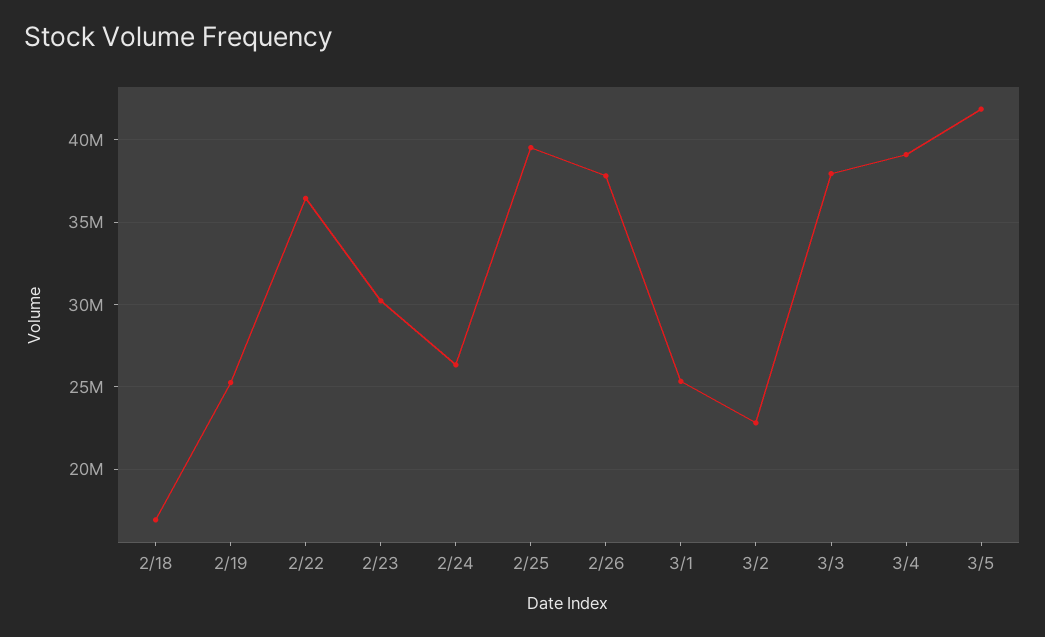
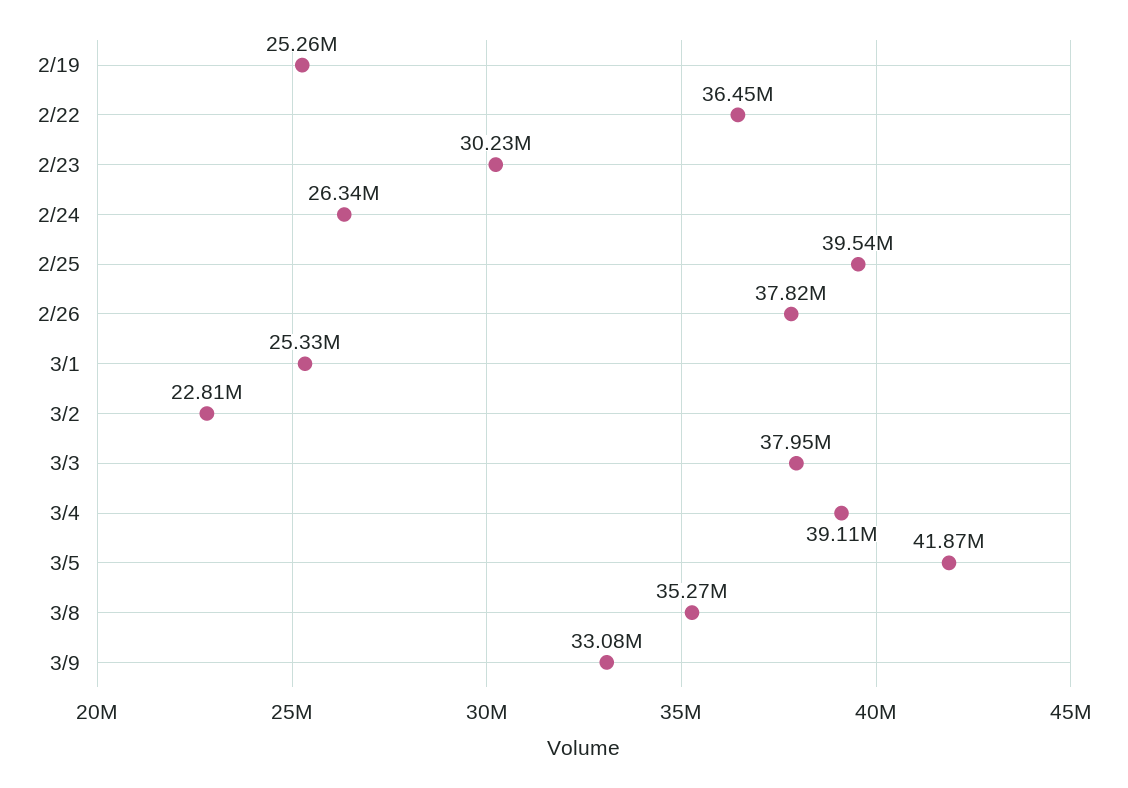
2/18: 17000000 -> none
3/8: none -> 35270000
3/9: none -> 33080000

